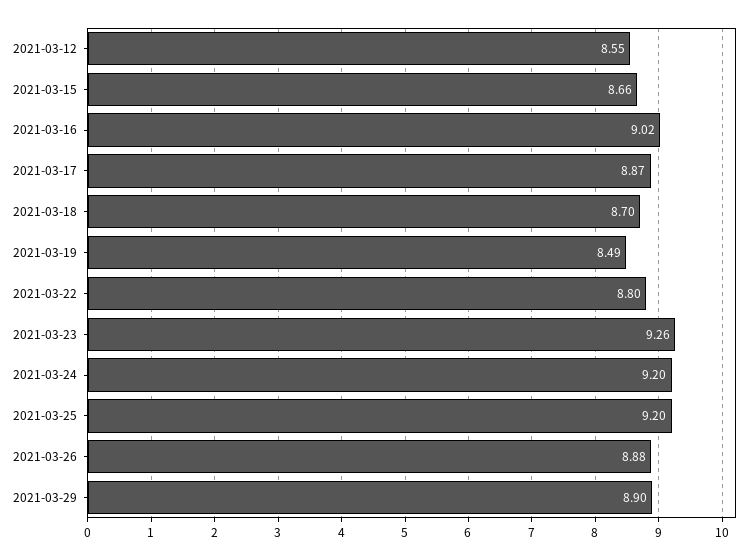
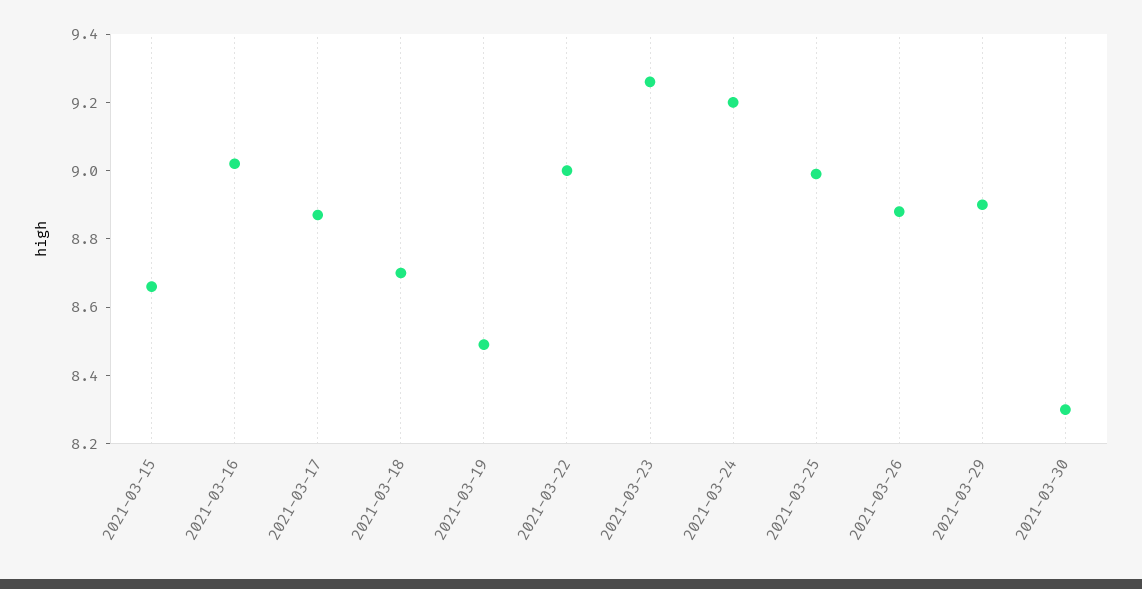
2021-03-12: 8.55 -> none
2021-03-22: 8.8 -> 9
2021-03-25: 9.2 -> 9
2021-03-30: none -> 8.3

